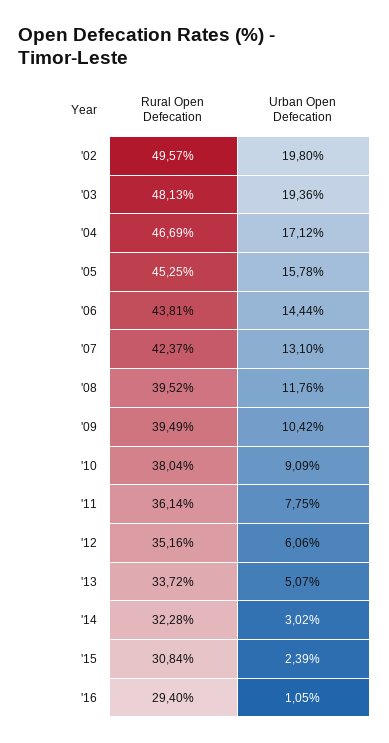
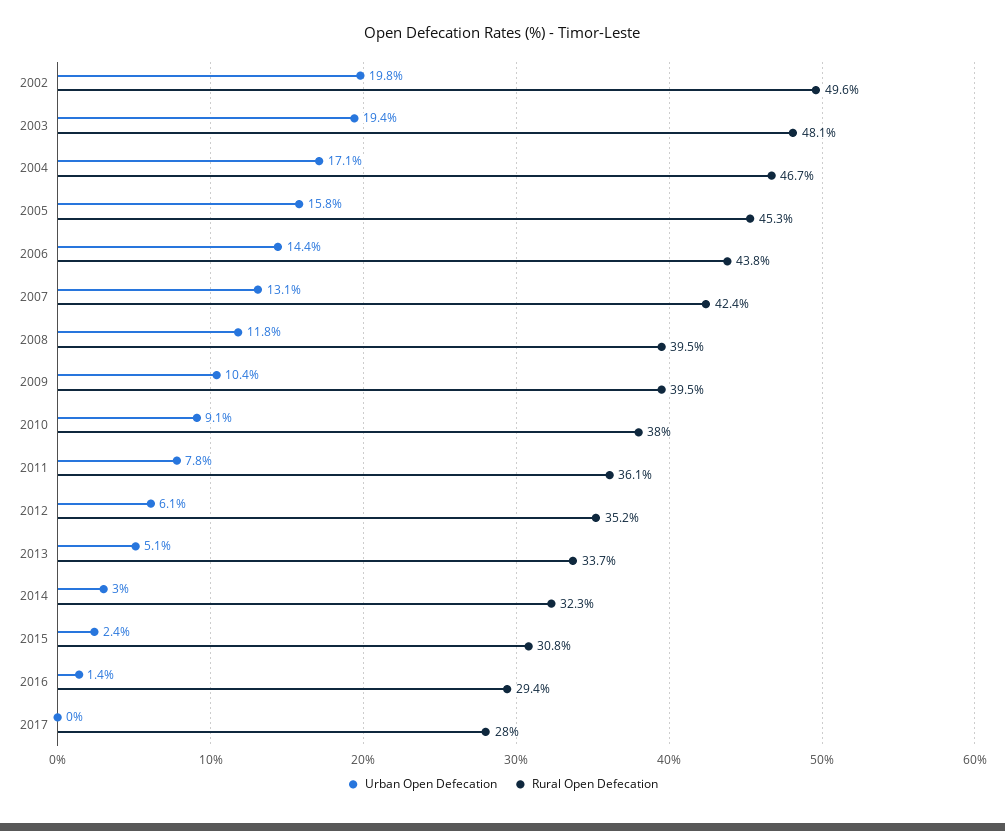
Urban Open Defecation, '16: 1.05 -> 1.4
Urban Open Defecation, 2017: none -> 0
Rural Open Defecation, 2017: none -> 28

